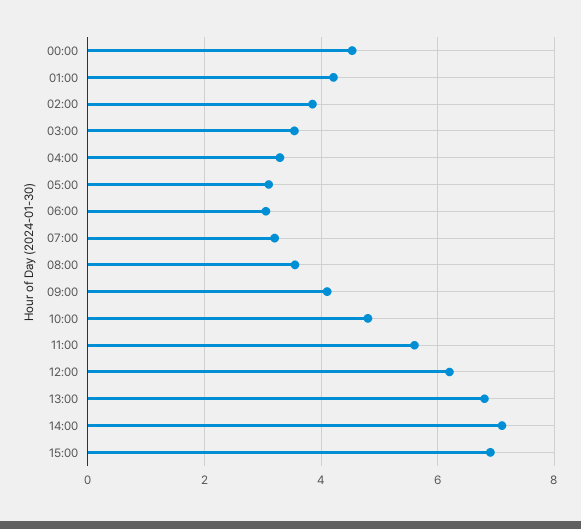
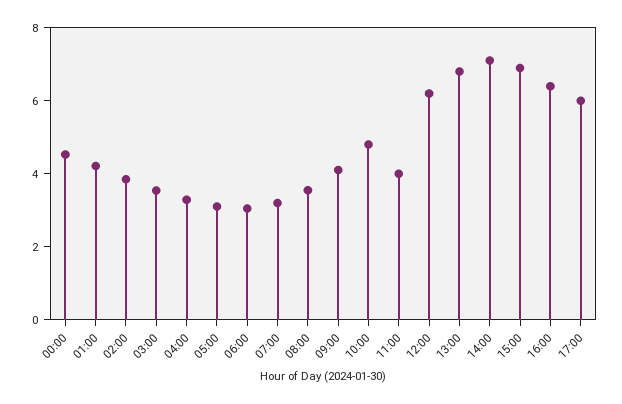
11:00: 5.6 -> 4
16:00: none -> 6.5
17:00: none -> 6

